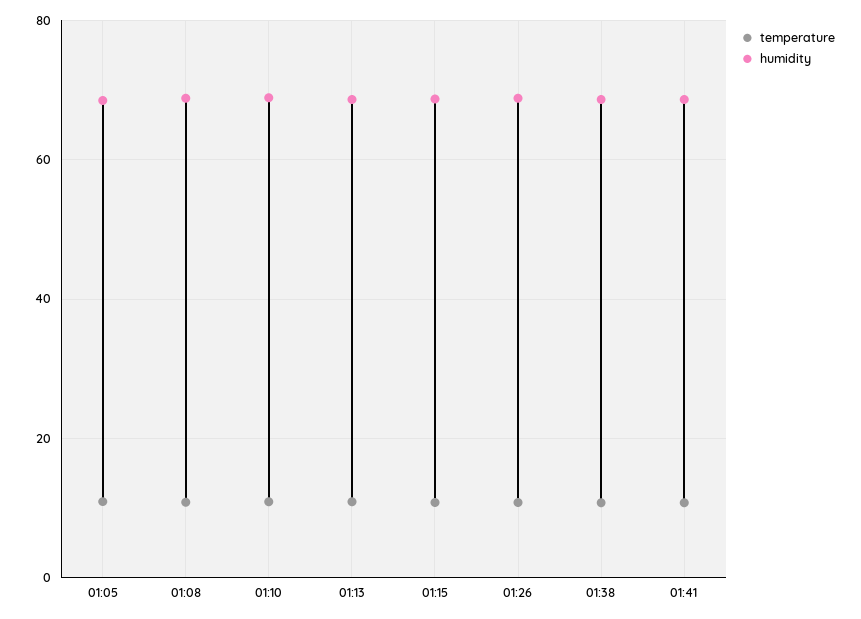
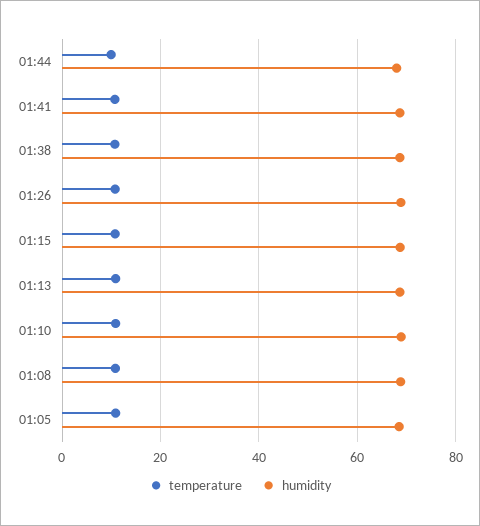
temperature, 01:44: none -> 10
humidity, 01:44: none -> 68

